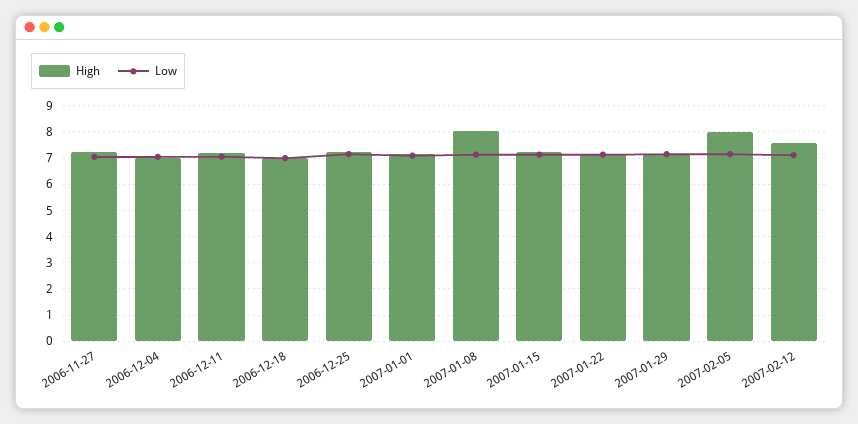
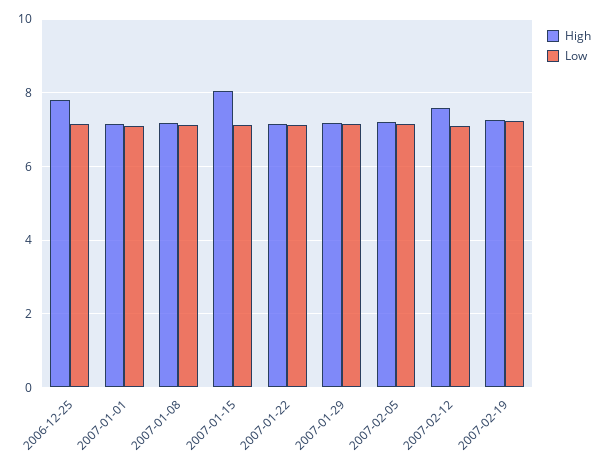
High, 2006-11-27: 7.25 -> none
Low, 2006-11-27: 7 -> none
High, 2006-12-04: 7 -> none
Low, 2006-12-04: 7 -> none
High, 2006-12-11: 7.25 -> none
Low, 2006-12-11: 7 -> none
High, 2006-12-18: 7 -> none
Low, 2006-12-18: 7 -> none
High, 2006-12-25: 7.25 -> 7.8
High, 2007-01-08: 8 -> 7.2
High, 2007-01-15: 7.25 -> 8
High, 2007-02-05: 8 -> 7.2
High, 2007-02-19: none -> 7.2
Low, 2007-02-19: none -> 7.2

